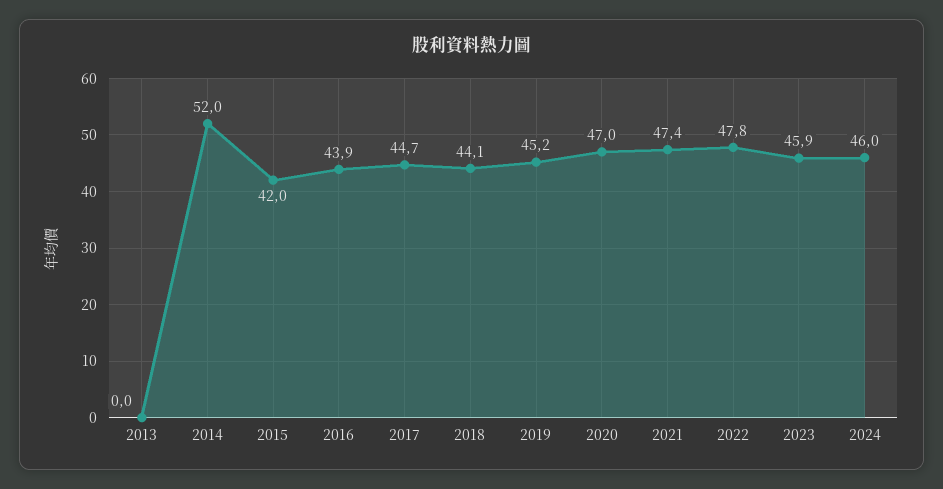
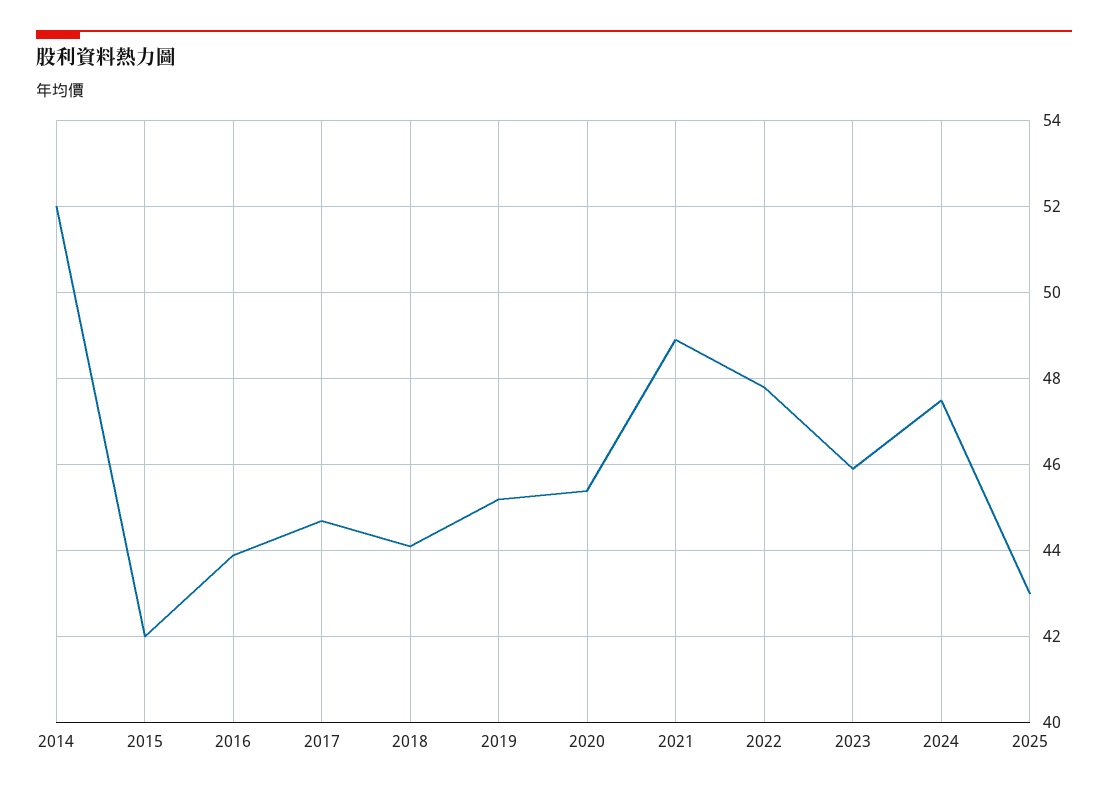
2013: 0 -> none
2020: 47 -> 45.5
2021: 47.4 -> 49
2024: 46 -> 47.5
2025: none -> 43

